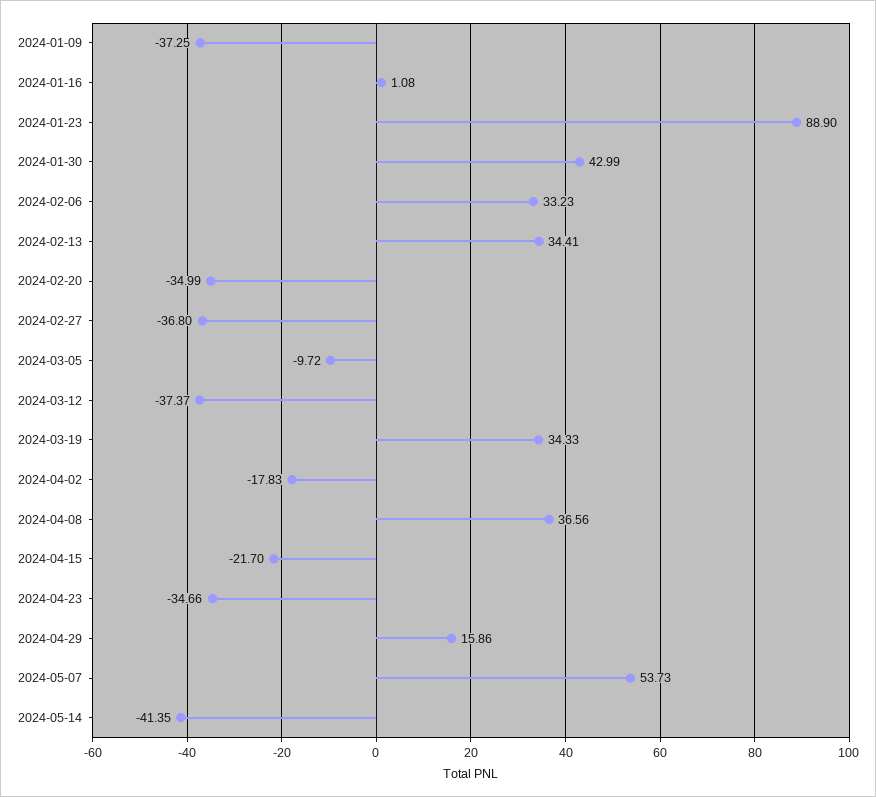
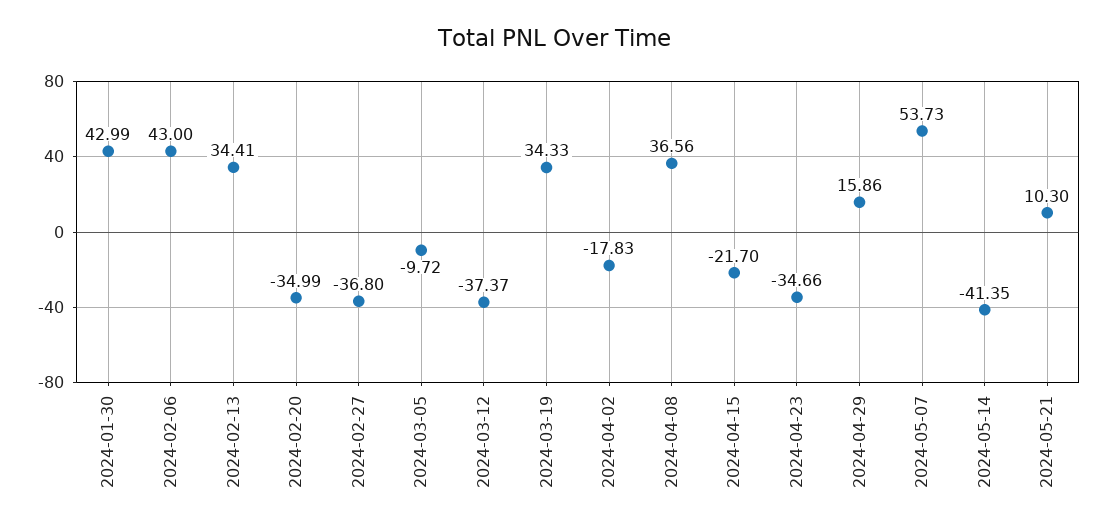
2024-01-09: -37.25 -> none
2024-01-16: 1.08 -> none
2024-01-23: 88.9 -> none
2024-02-06: 33.23 -> 43
2024-05-21: none -> 10.3

